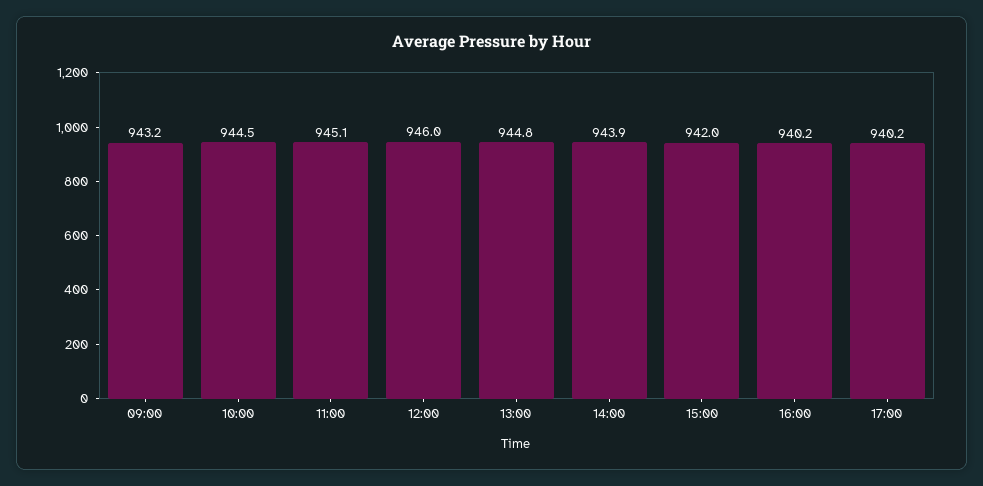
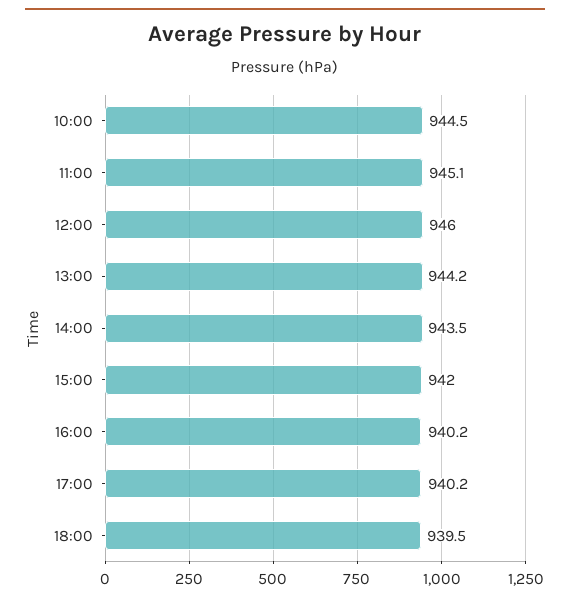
09:00: 943.2 -> none
13:00: 944.8 -> 944.2
14:00: 943.9 -> 943.5
18:00: none -> 939.5

